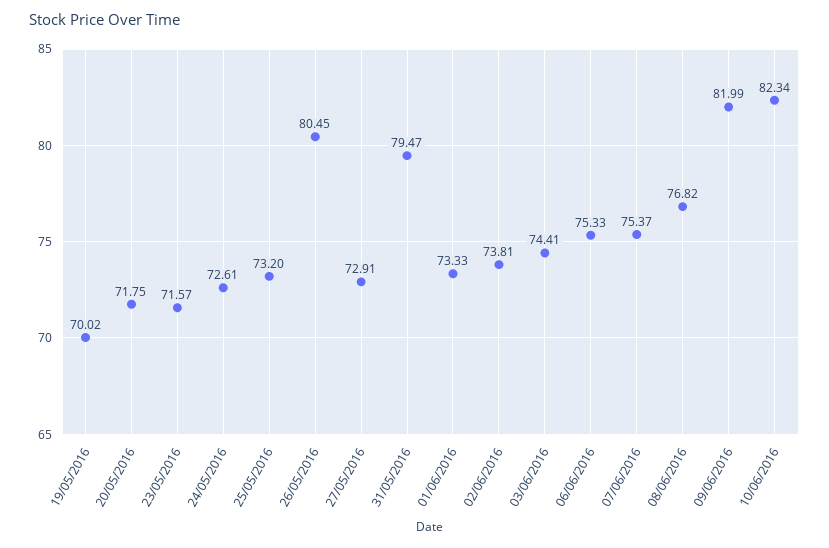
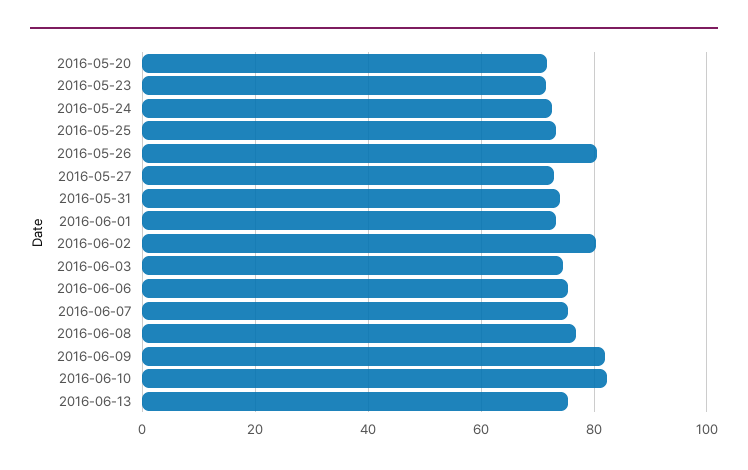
19/05/2016: 70.02 -> none
31/05/2016: 79.47 -> 74
02/06/2016: 73.81 -> 80
2016-06-13: none -> 76

